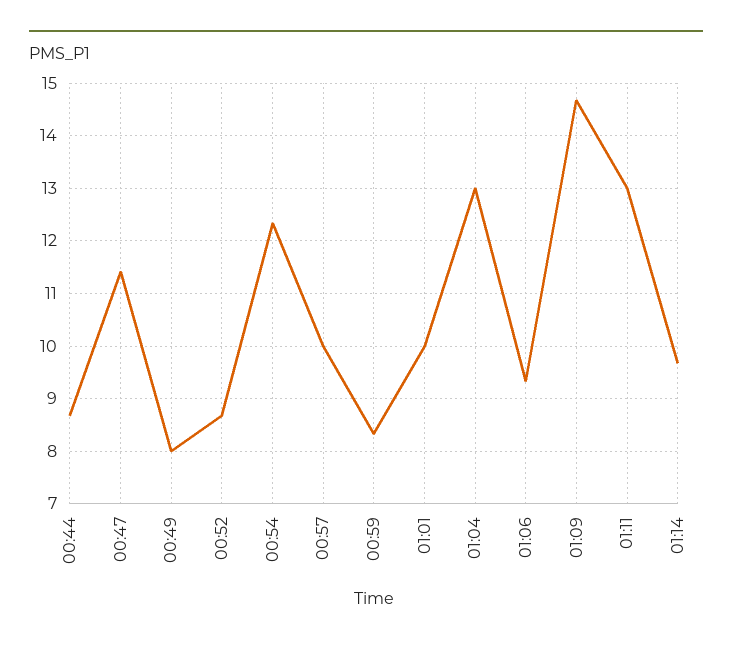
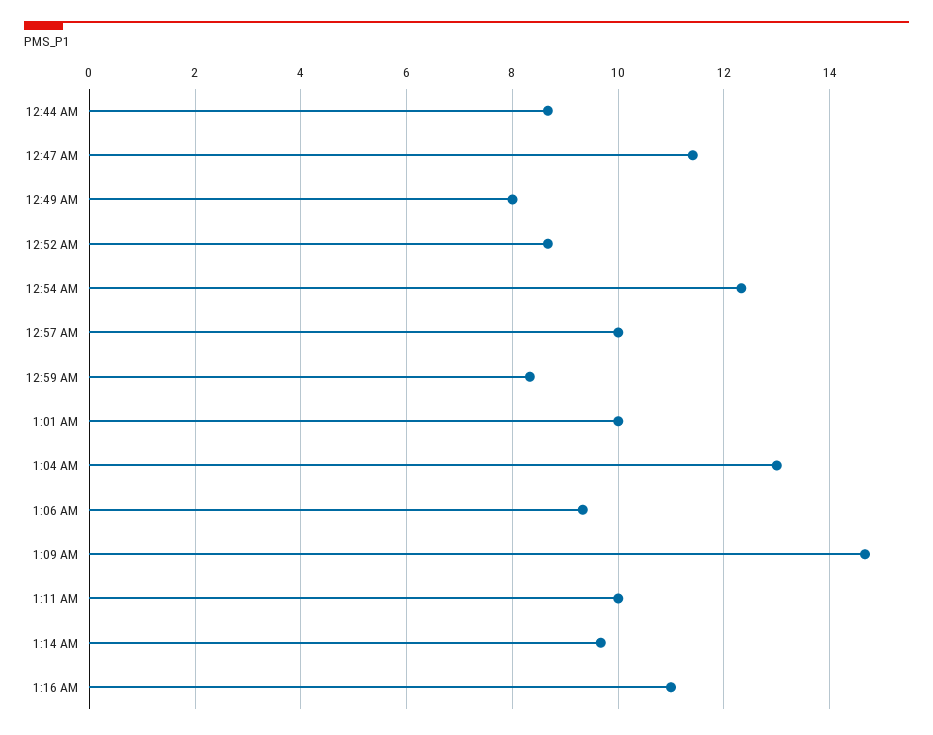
01:11: 13 -> 10
1:16 AM: none -> 11

